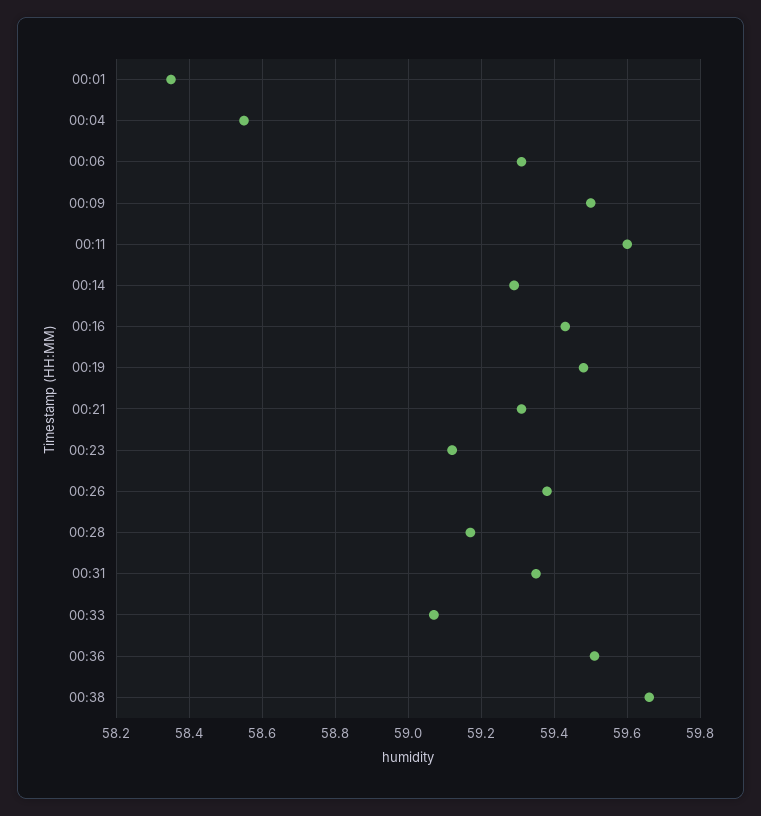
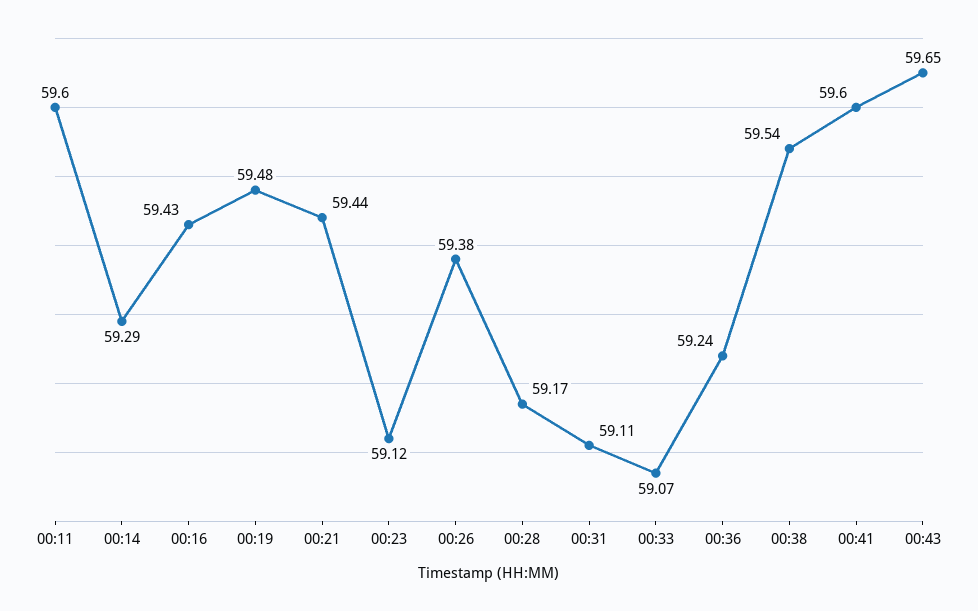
00:01: 58.35 -> none
00:04: 58.55 -> none
00:06: 59.3 -> none
00:09: 59.5 -> none
00:21: 59.3 -> 59.44
00:31: 59.35 -> 59.11
00:36: 59.5 -> 59.24
00:38: 59.65 -> 59.54
00:41: none -> 59.6
00:43: none -> 59.65

